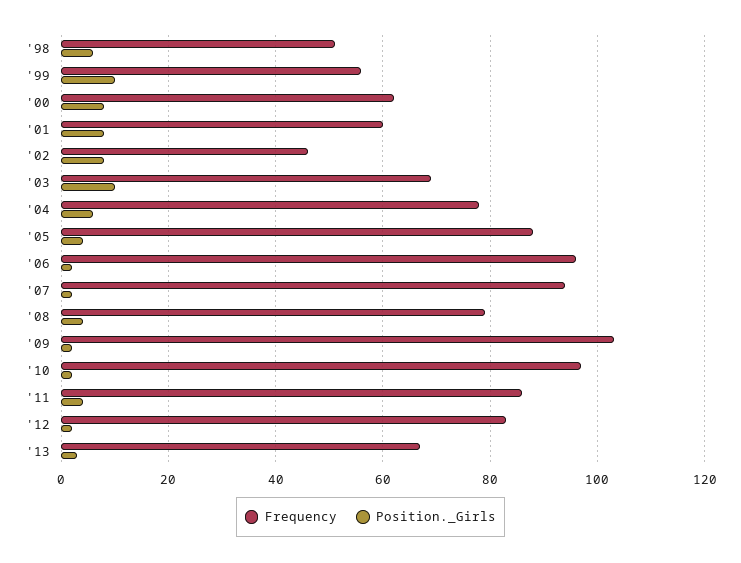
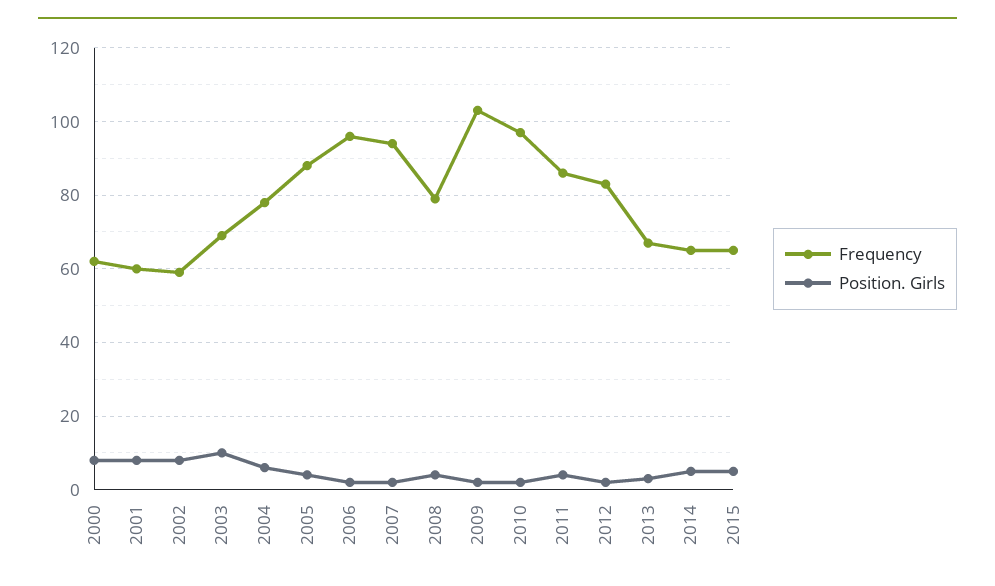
Frequency, '98: 50 -> none
Position._Girls, '98: 5 -> none
Frequency, '99: 55 -> none
Position._Girls, '99: 10 -> none
Frequency, '02: 45 -> 60
Frequency, 2014: none -> 65
Position._Girls, 2014: none -> 5
Frequency, 2015: none -> 65
Position._Girls, 2015: none -> 5

